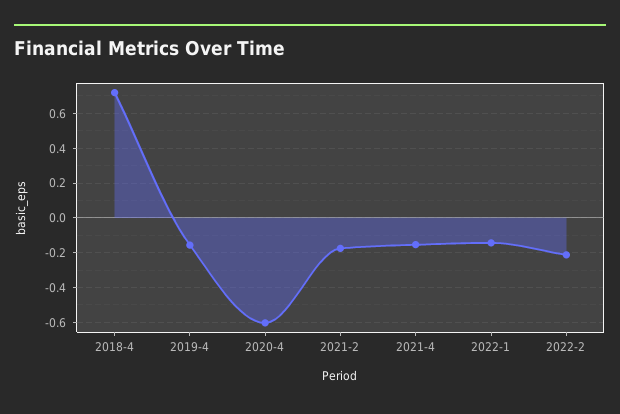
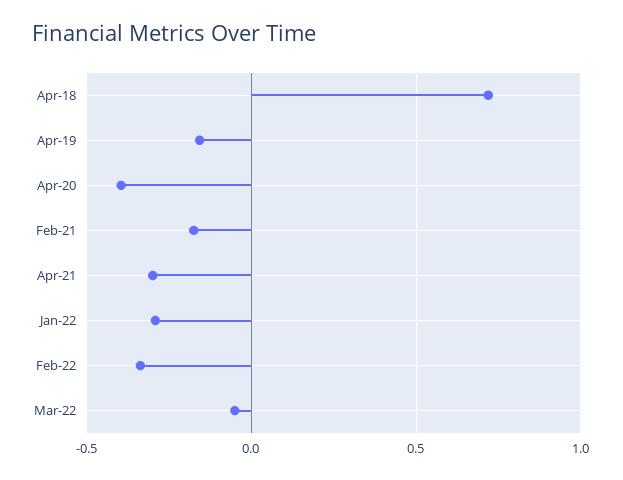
2020-4: -0.6 -> -0.4
2021-4: -0.15 -> -0.3
2022-1: -0.15 -> -0.3
2022-2: -0.2 -> -0.35
Mar-22: none -> -0.05

